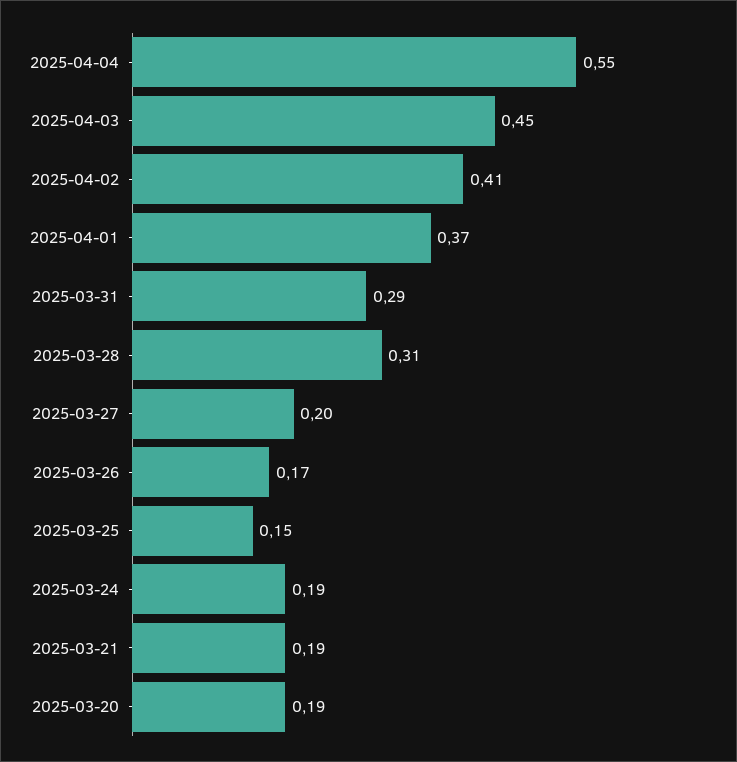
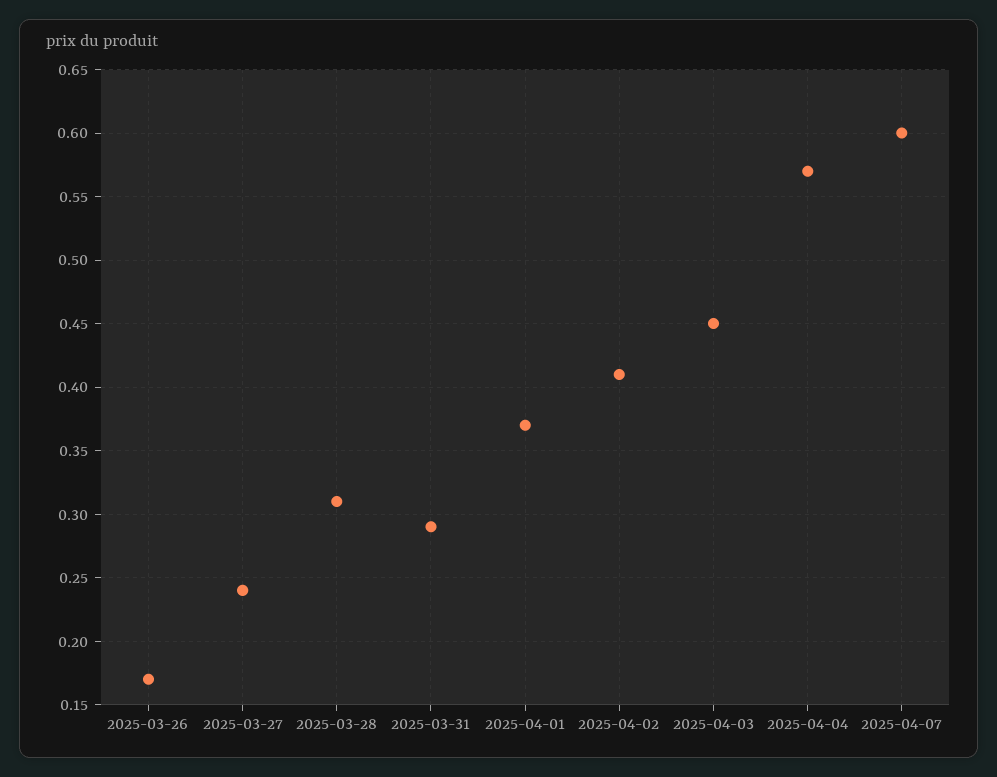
2025-04-04: 0.55 -> 0.57
2025-03-27: 0.2 -> 0.24
2025-03-25: 0.15 -> none
2025-03-24: 0.19 -> none
2025-03-21: 0.19 -> none
2025-03-20: 0.19 -> none
2025-04-07: none -> 0.6

